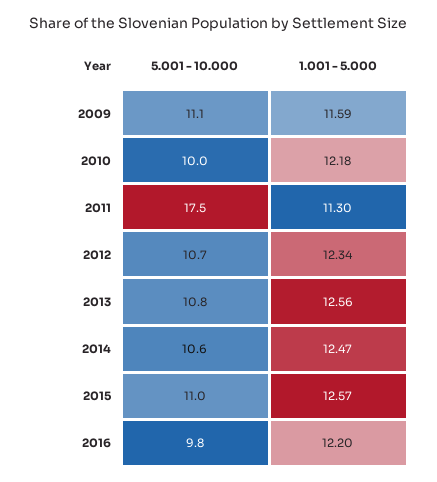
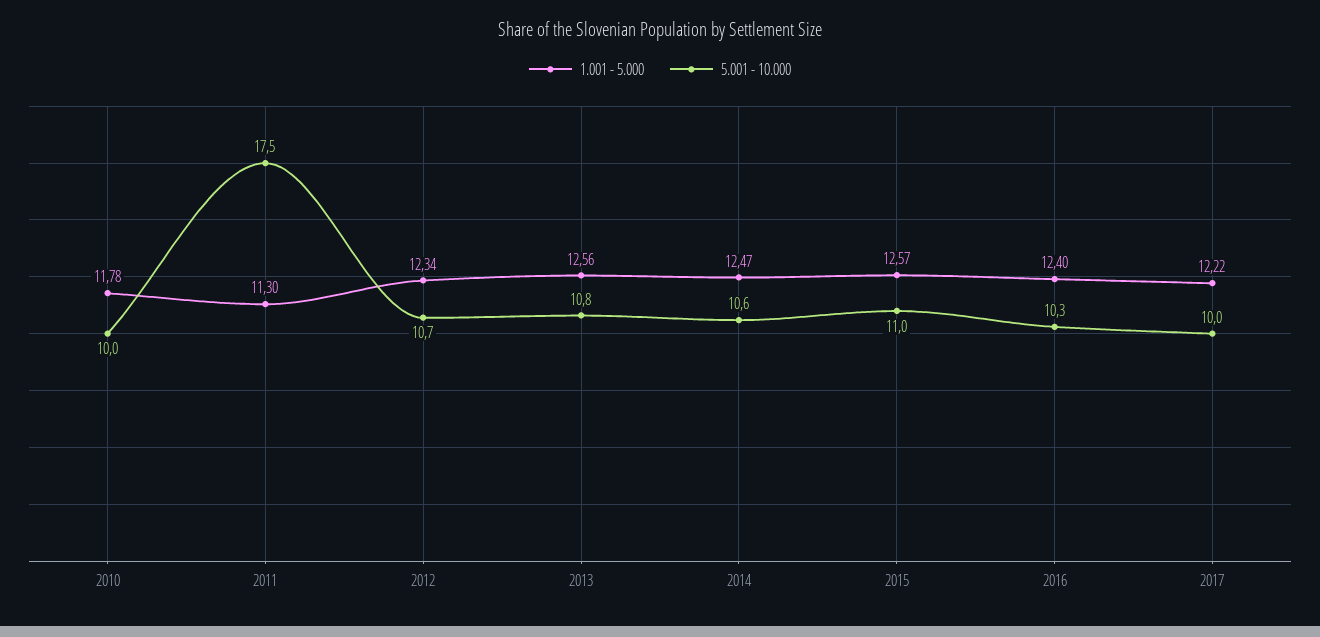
5.001 - 10.000, 2009: 11.1 -> none
1.001 - 5.000, 2009: 11.59 -> none
1.001 - 5.000, 2010: 12.18 -> 11.78
5.001 - 10.000, 2016: 9.8 -> 10.3
1.001 - 5.000, 2016: 12.2 -> 12.4
1.001 - 5.000, 2017: none -> 12.22
5.001 - 10.000, 2017: none -> 10

